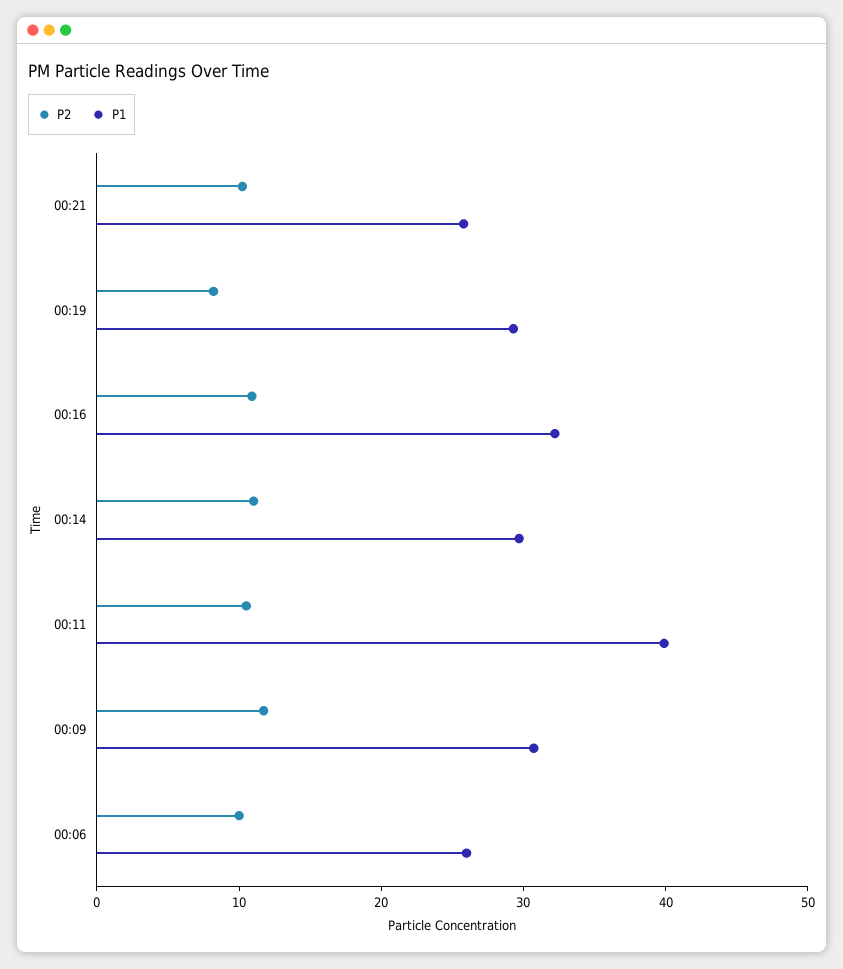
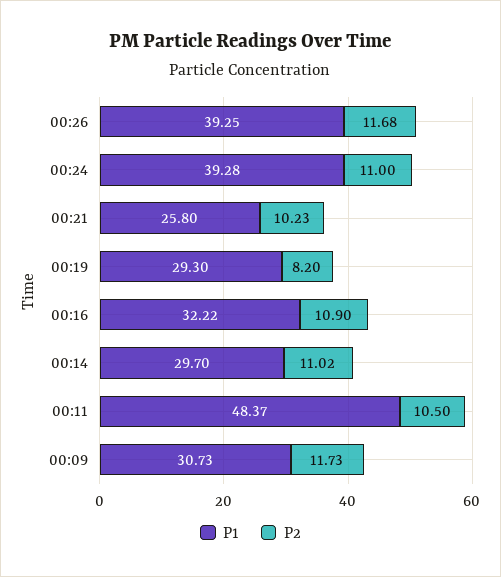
P1, 00:11: 40 -> 48.37
P2, 00:06: 10 -> none
P1, 00:06: 26 -> none
P1, 00:26: none -> 39.25
P2, 00:26: none -> 11.68
P1, 00:24: none -> 39.28
P2, 00:24: none -> 11

